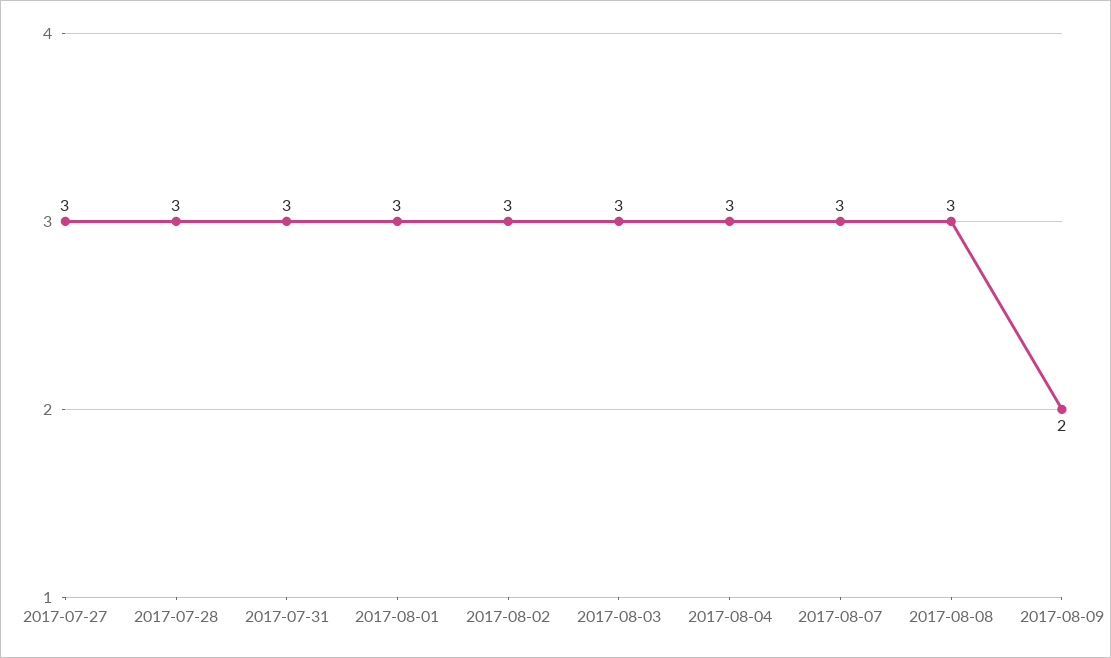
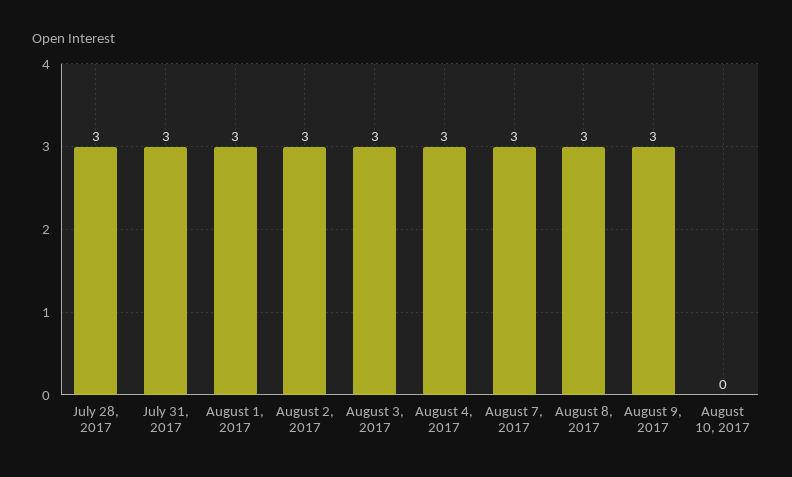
2017-07-27: 3 -> none
2017-08-09: 2 -> 3
August 10, 2017: none -> 0

